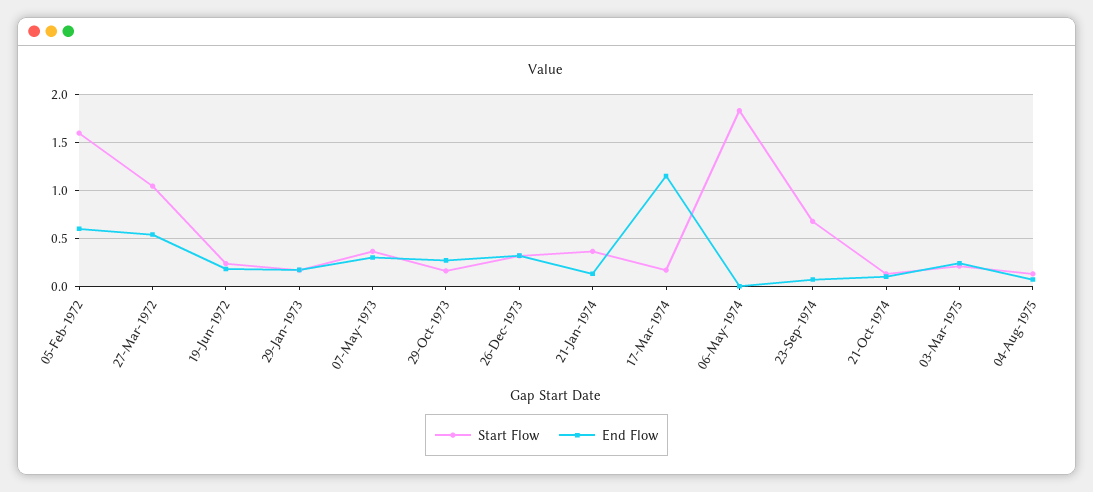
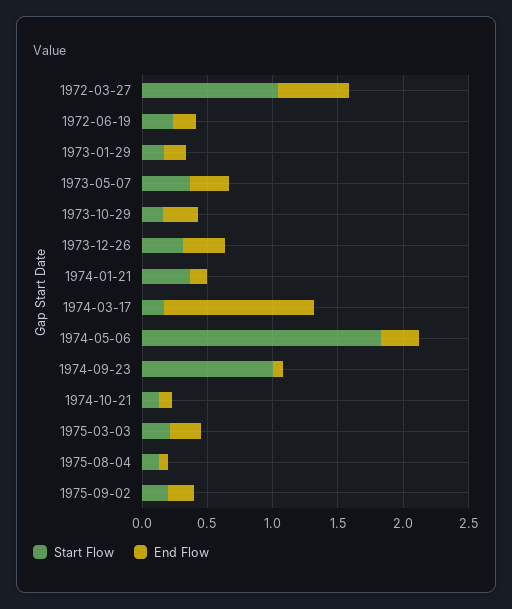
Start Flow, 05-Feb-1972: 1.6 -> none
End Flow, 05-Feb-1972: 0.6 -> none
End Flow, 06-May-1974: 0 -> 0.3
Start Flow, 23-Sep-1974: 0.7 -> 1
Start Flow, 1975-09-02: none -> 0.2
End Flow, 1975-09-02: none -> 0.2

